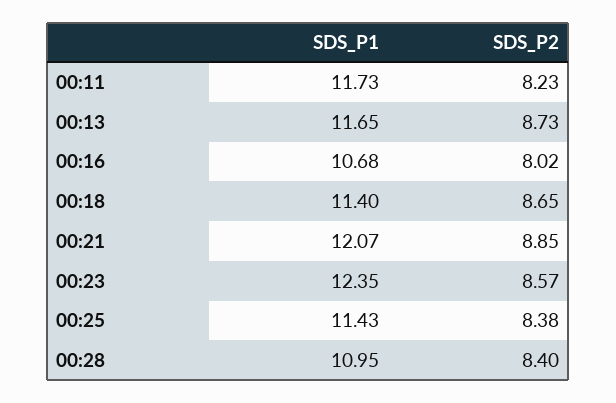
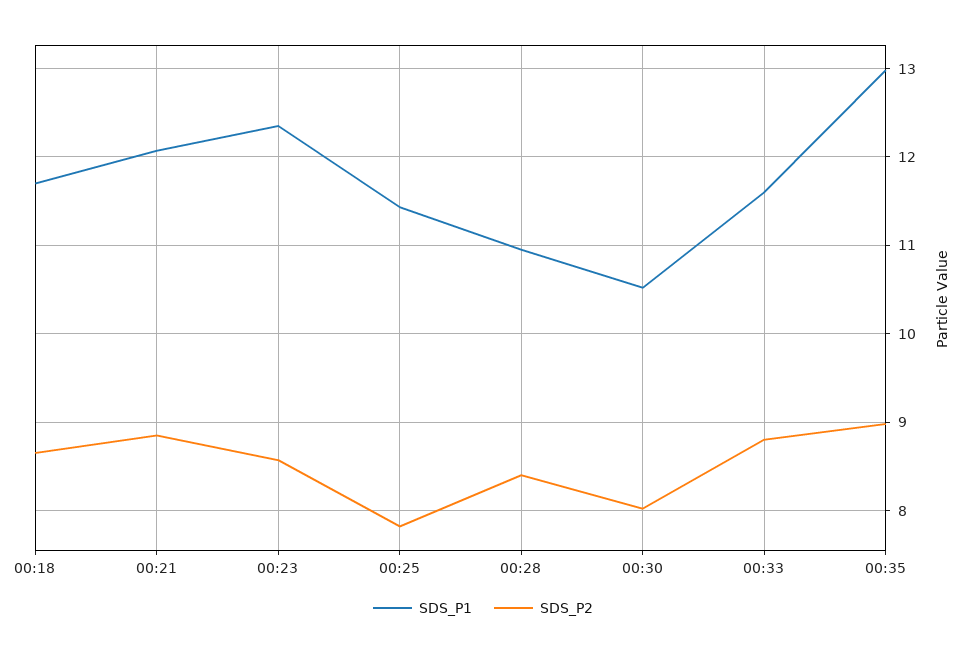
SDS_P1, 00:11: 11.73 -> none
SDS_P2, 00:11: 8.23 -> none
SDS_P1, 00:13: 11.65 -> none
SDS_P2, 00:13: 8.73 -> none
SDS_P1, 00:16: 10.68 -> none
SDS_P2, 00:16: 8.02 -> none
SDS_P1, 00:18: 11.4 -> 11.7
SDS_P2, 00:25: 8.38 -> 7.8
SDS_P1, 00:30: none -> 10.5
SDS_P2, 00:30: none -> 8
SDS_P1, 00:33: none -> 11.6
SDS_P2, 00:33: none -> 8.8
SDS_P1, 00:35: none -> 13
SDS_P2, 00:35: none -> 9

